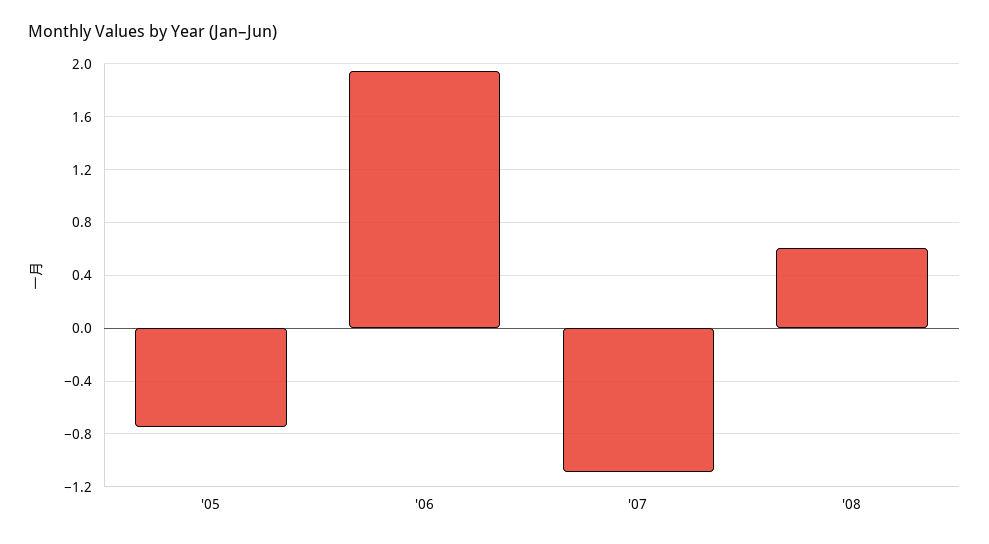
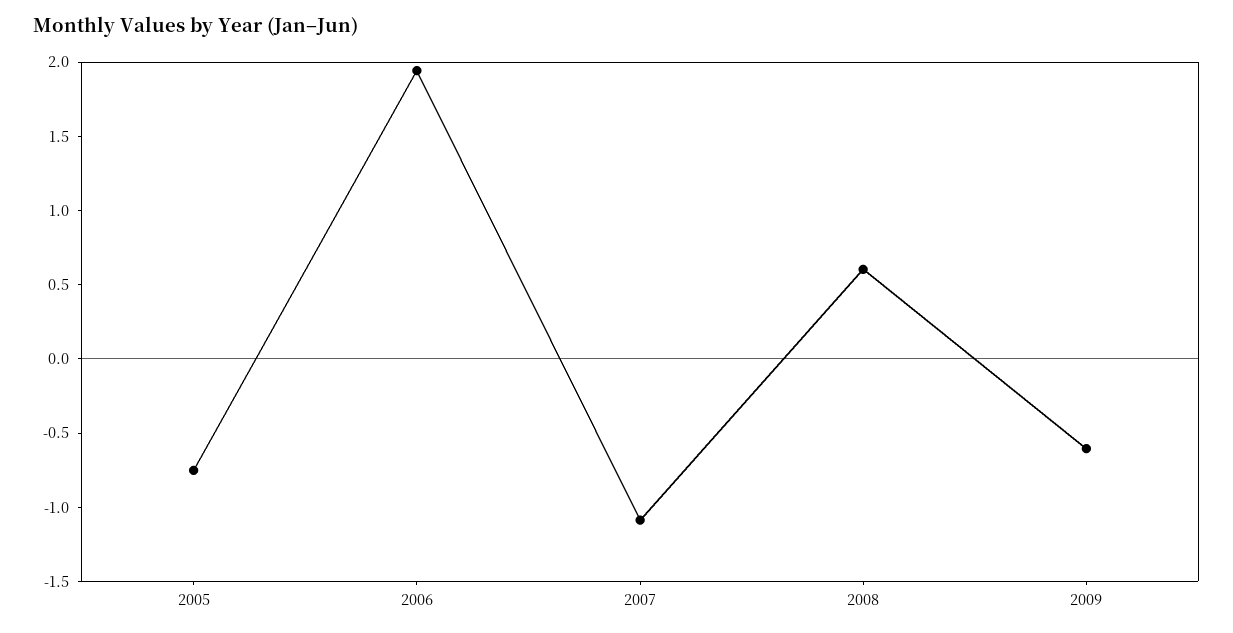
2009: none -> -0.6

